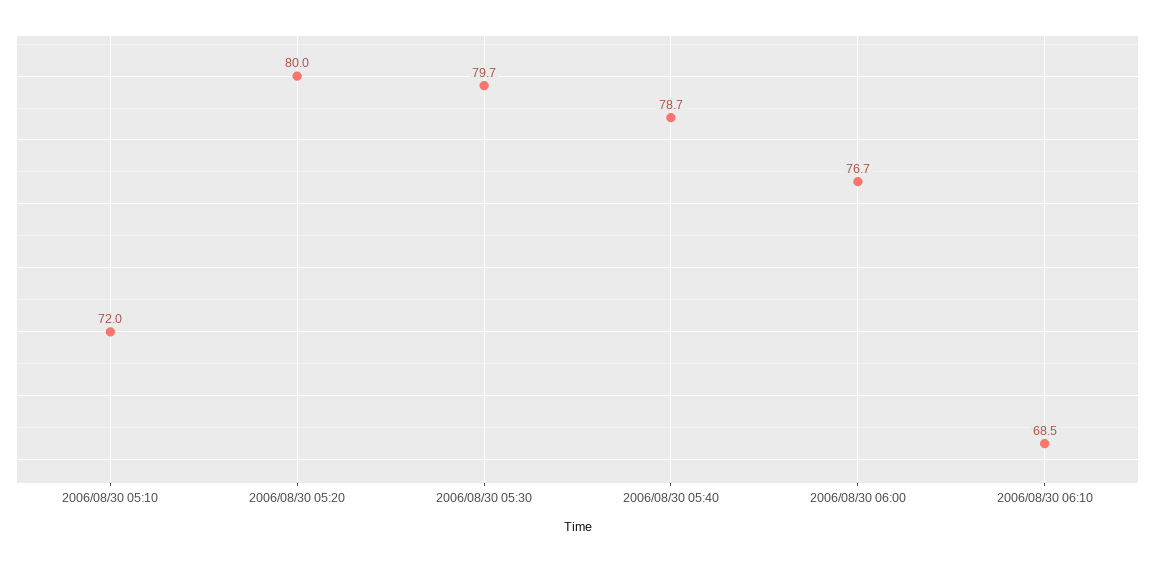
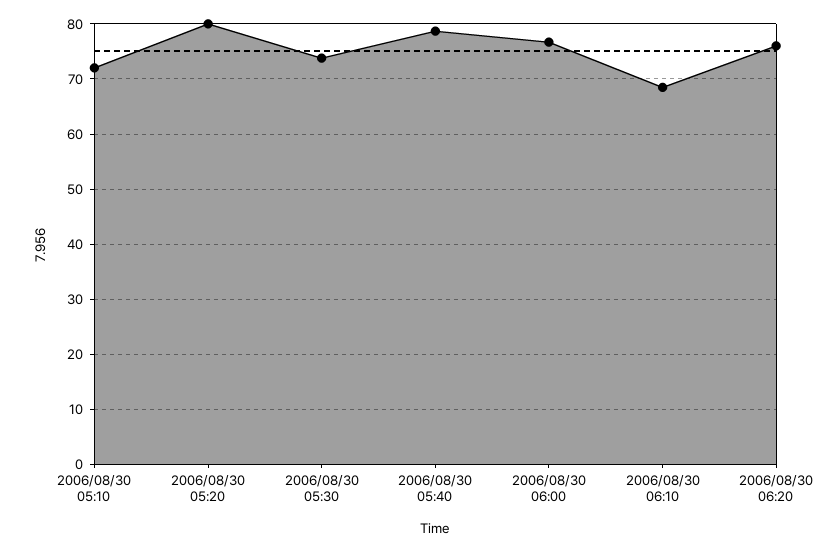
2006/08/30 05:30: 79.7 -> 74
2006/08/30 06:20: none -> 76

